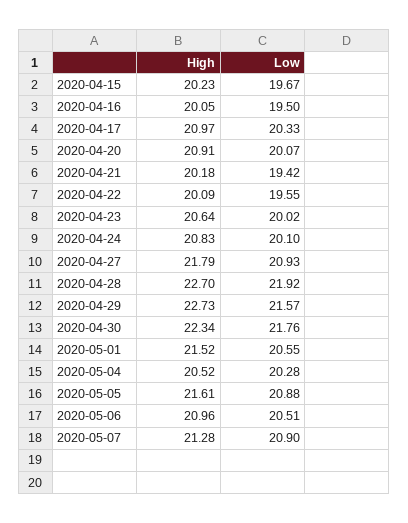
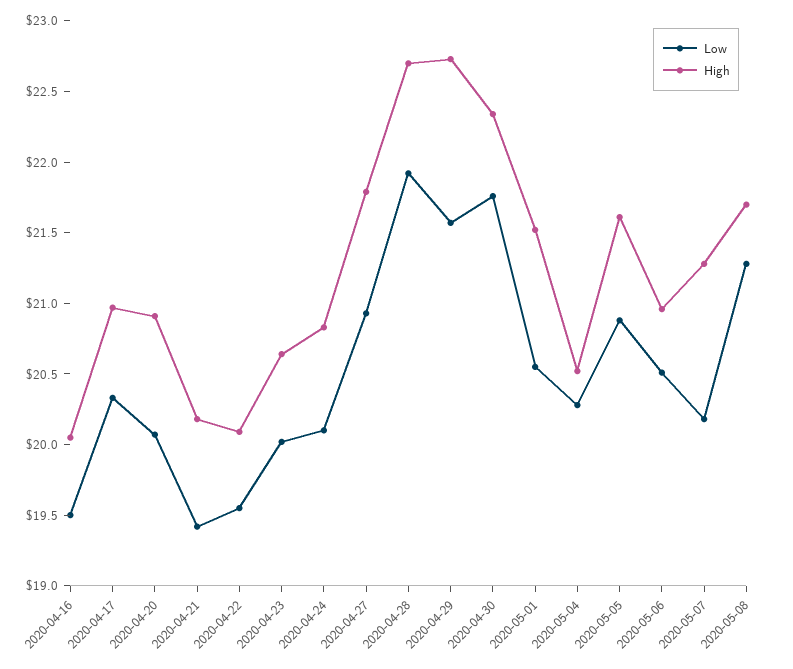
High, 2020-04-15: 20.23 -> none
Low, 2020-04-15: 19.67 -> none
Low, 2020-05-07: 20.9 -> 20.2
Low, 2020-05-08: none -> 21.3
High, 2020-05-08: none -> 21.7

